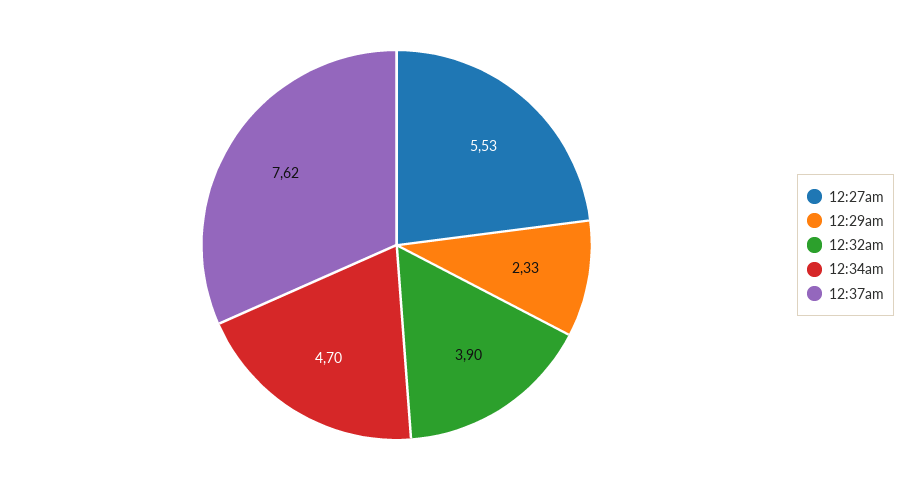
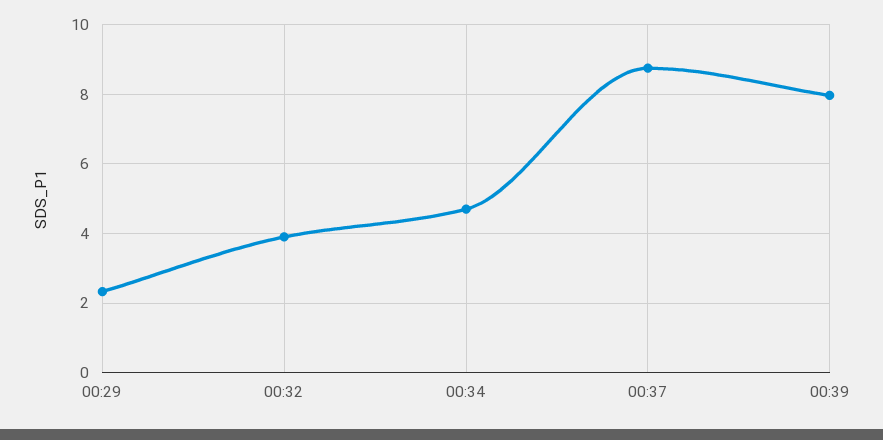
12:27am: 5.53 -> none
12:37am: 7.62 -> 8.8
00:39: none -> 8

